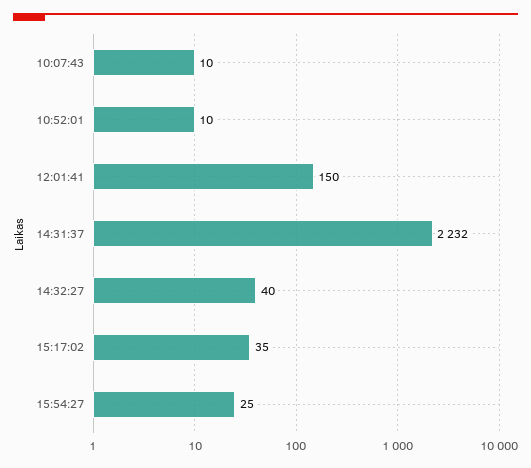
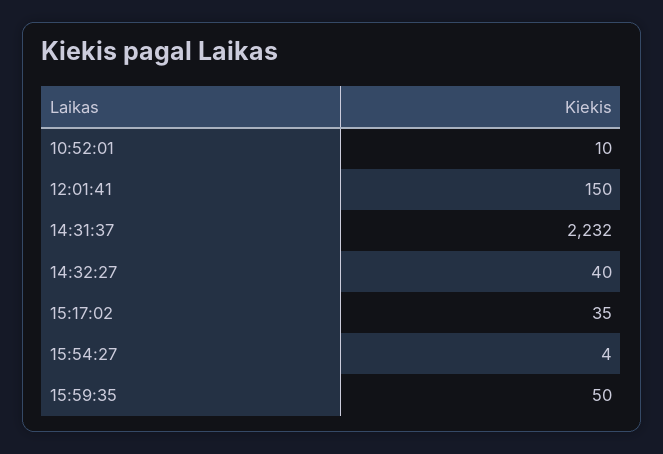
10:07:43: 10 -> none
15:54:27: 25 -> 4
15:59:35: none -> 50

